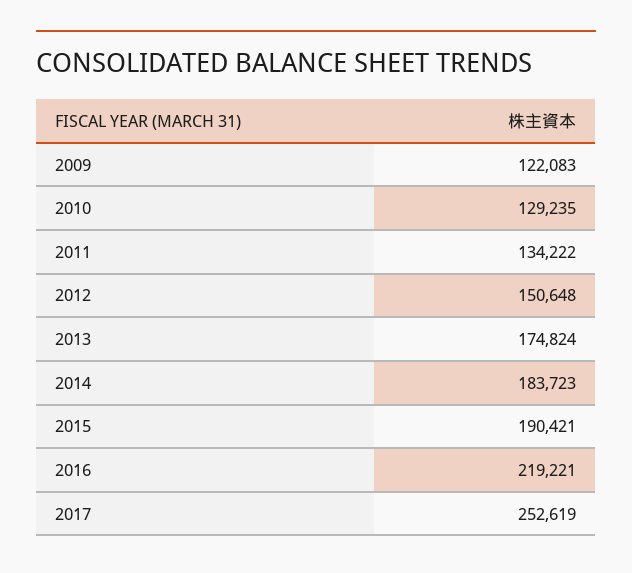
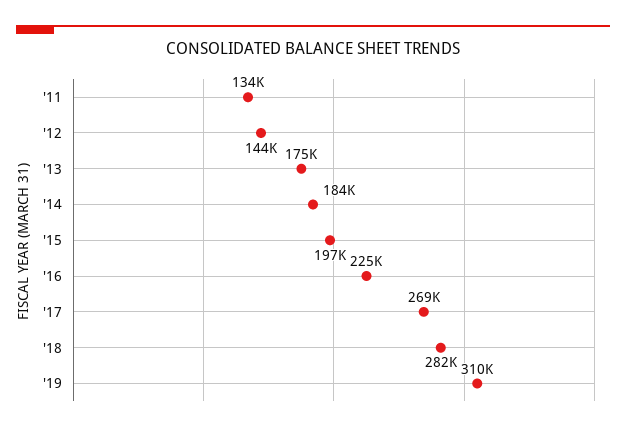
2009: 122083 -> none
2010: 129235 -> none
2012: 150648 -> 144000
2015: 190421 -> 197000
2016: 219221 -> 225000
2017: 252619 -> 269000
'18: none -> 282000
'19: none -> 310000

